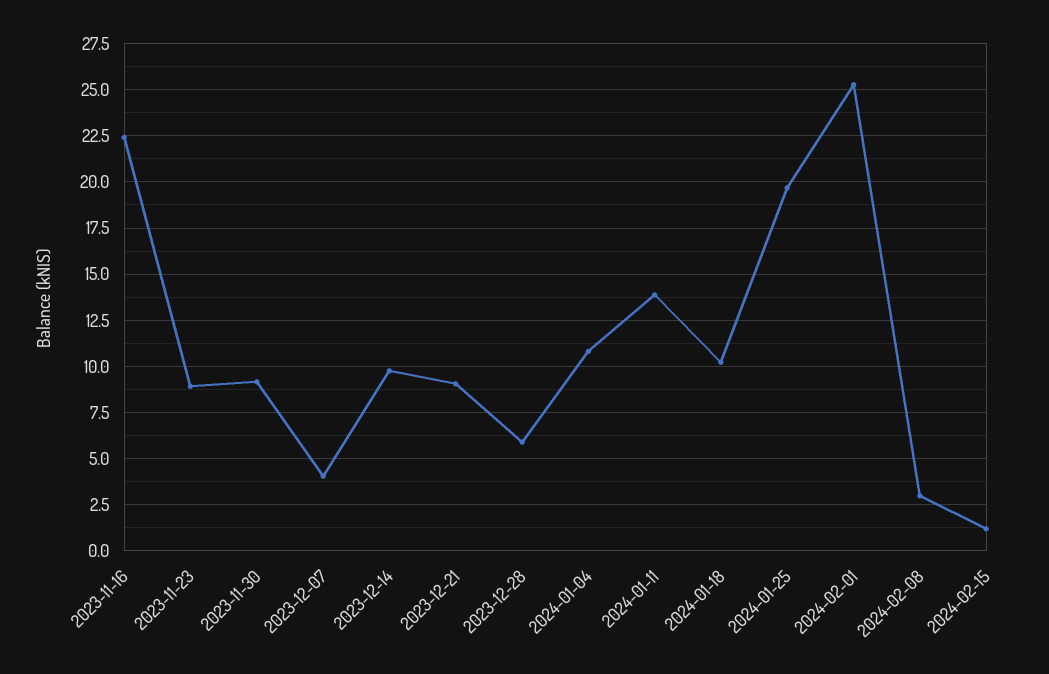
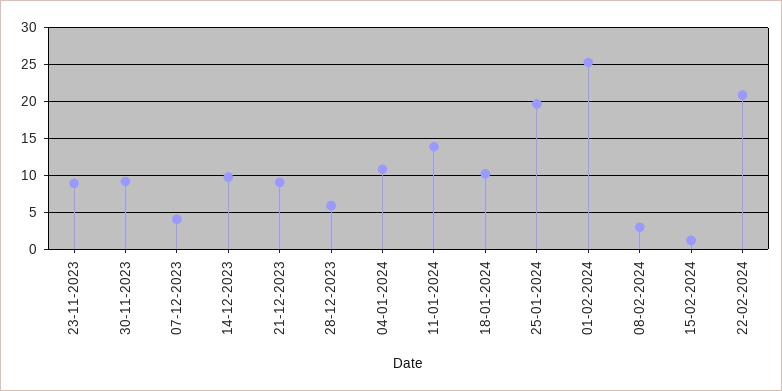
2023-11-16: 22.5 -> none
22-02-2024: none -> 21

